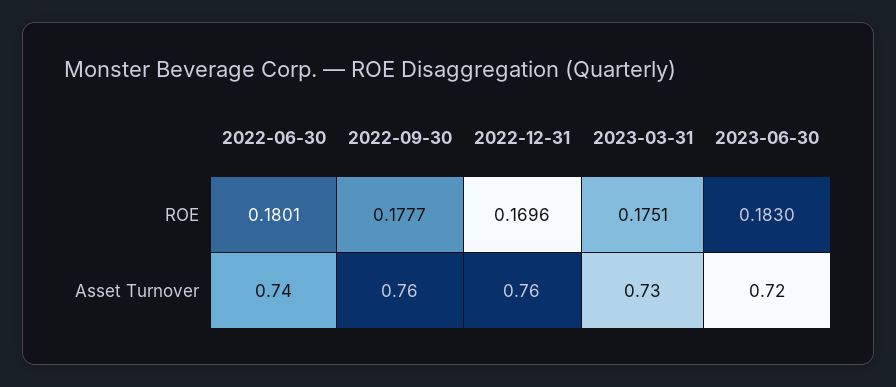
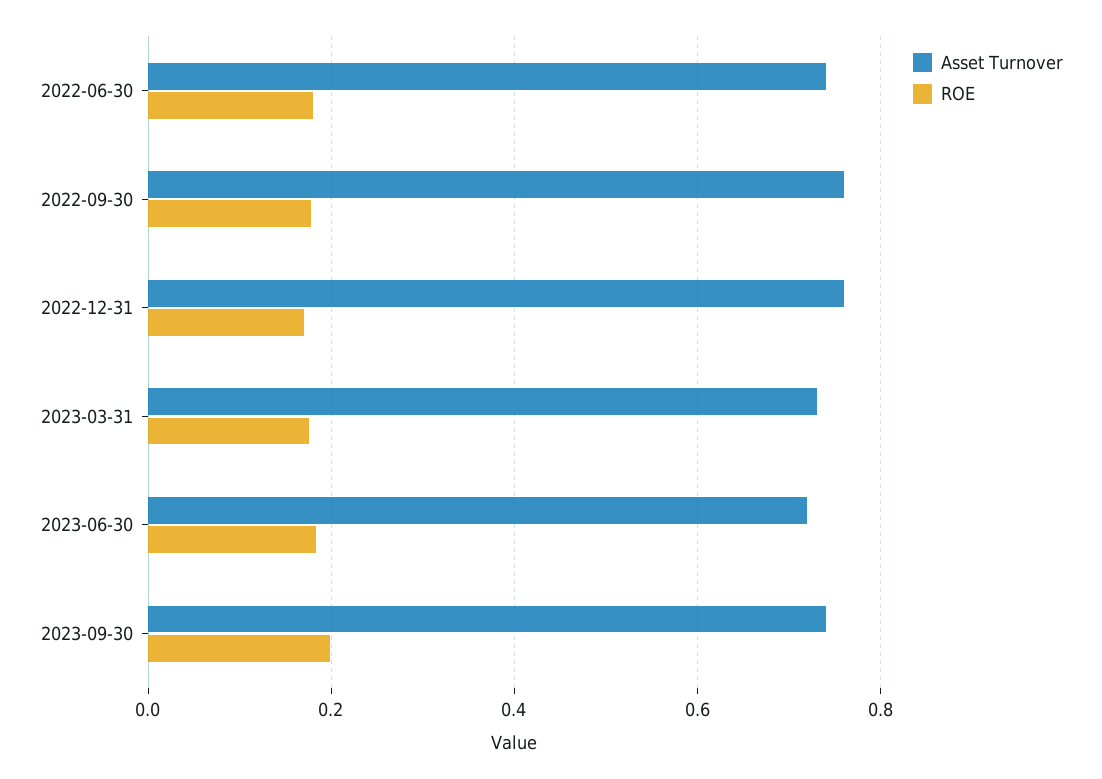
Asset Turnover, 2023-09-30: none -> 0.74
ROE, 2023-09-30: none -> 0.2

